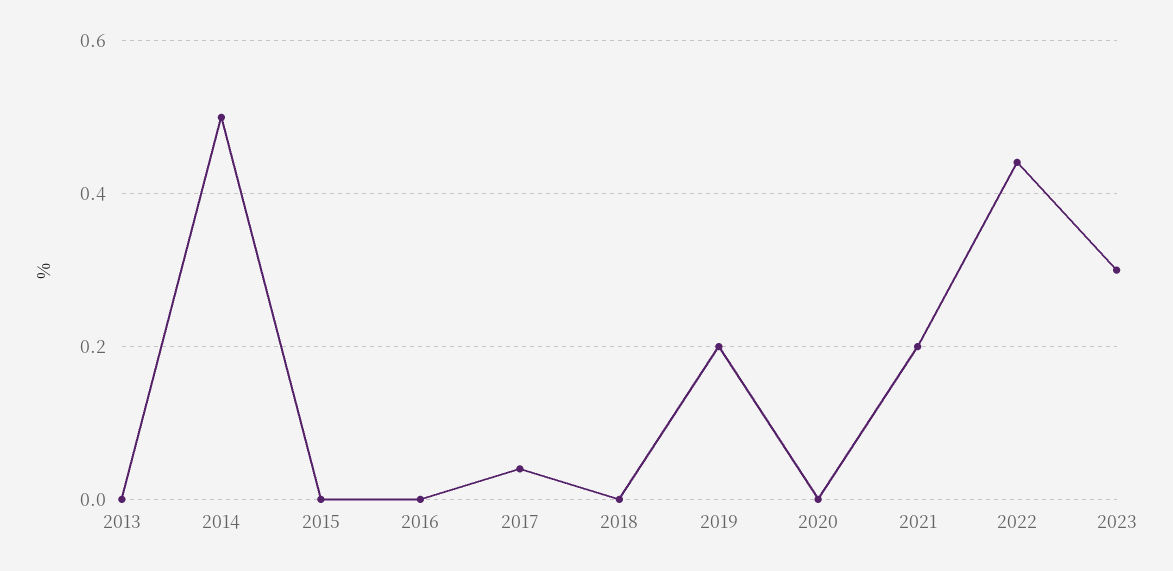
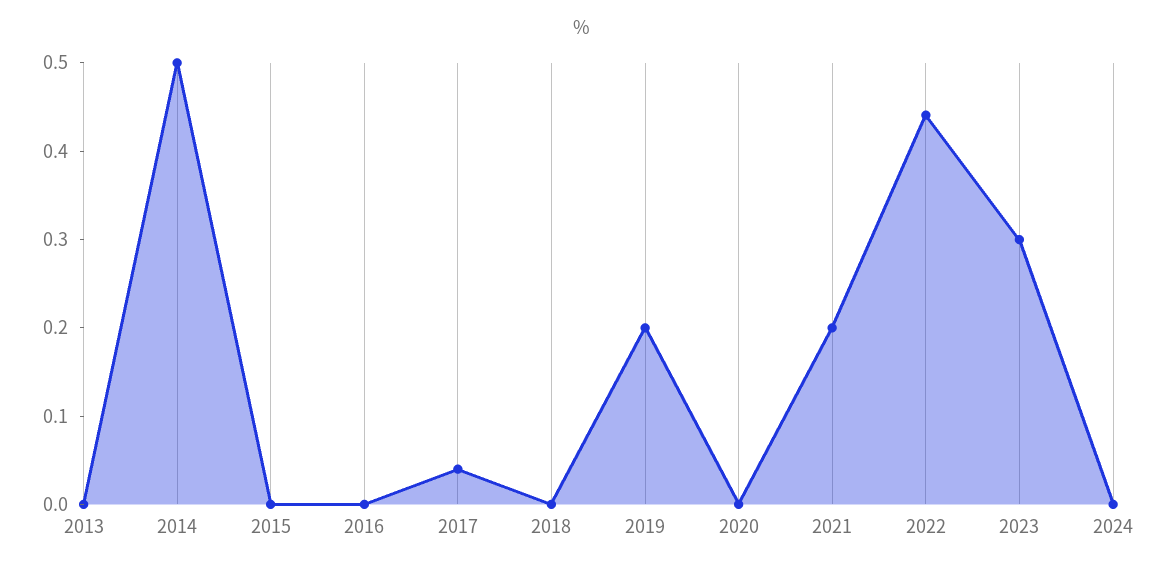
2024: none -> 0

